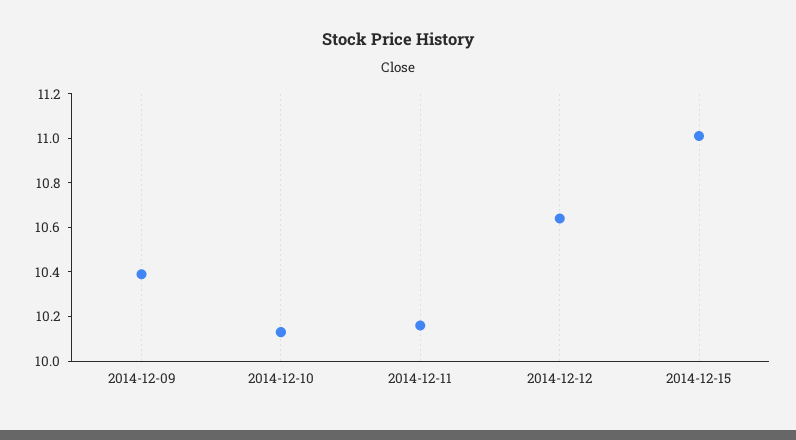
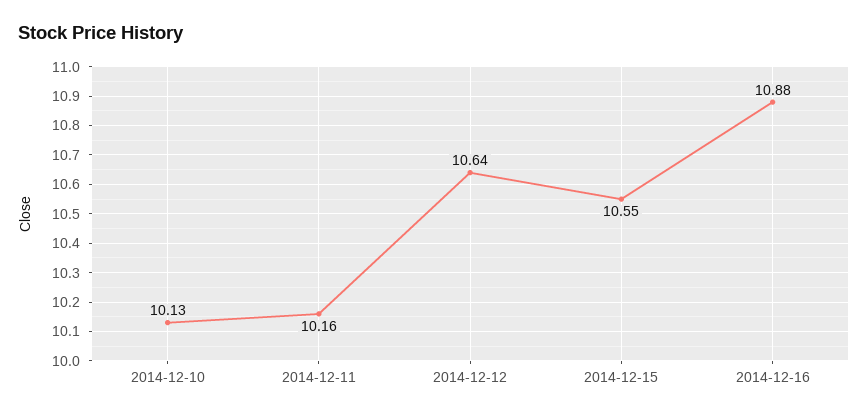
2014-12-09: 10.4 -> none
2014-12-15: 11 -> 10.55
2014-12-16: none -> 10.88

